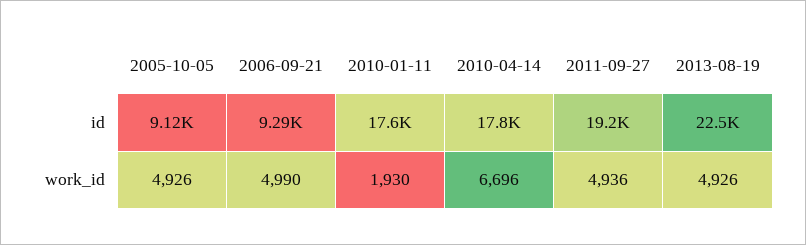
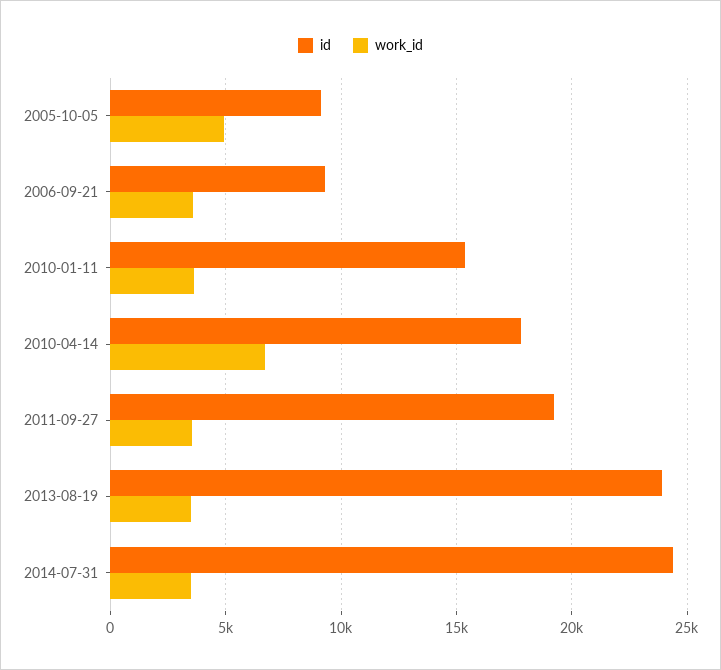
id, 2010-01-11: 17600 -> 15500
id, 2013-08-19: 22500 -> 24000
work_id, 2006-09-21: 4990 -> 3500
work_id, 2010-01-11: 1930 -> 3500
work_id, 2011-09-27: 4936 -> 3500
work_id, 2013-08-19: 4926 -> 3500
id, 2014-07-31: none -> 24500
work_id, 2014-07-31: none -> 3500

